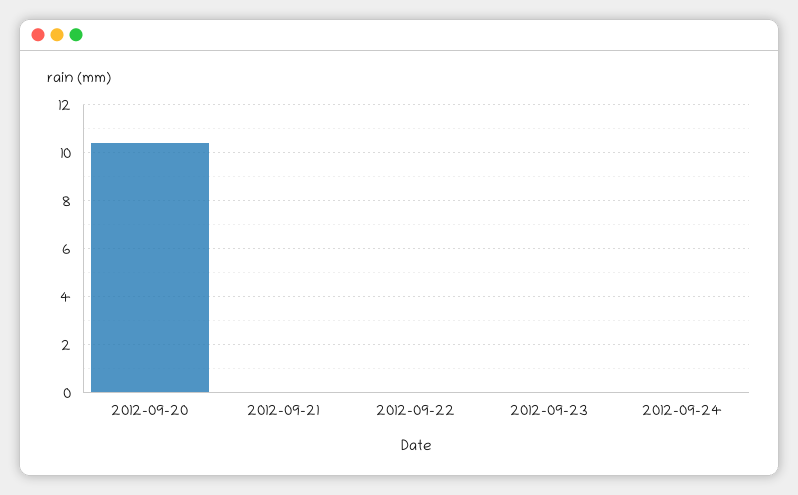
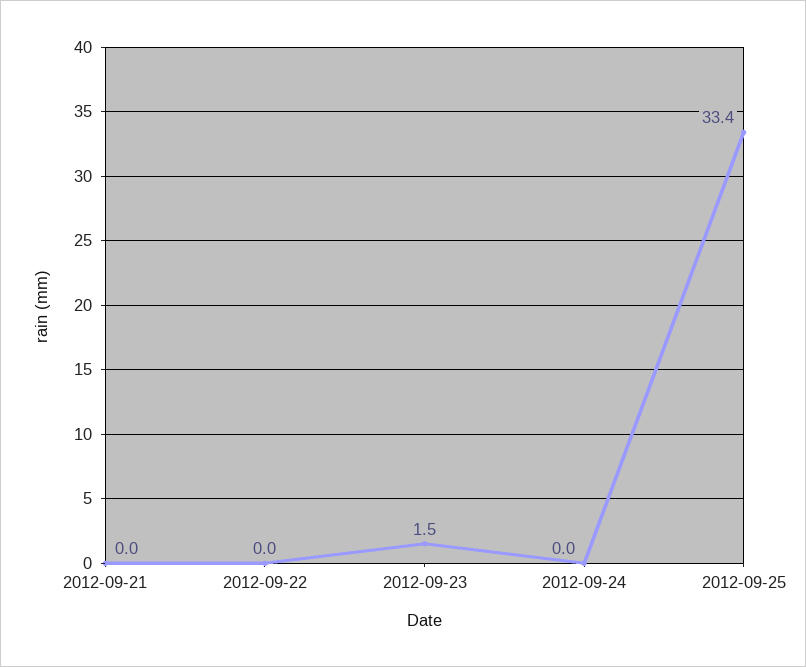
2012-09-20: 10.5 -> none
2012-09-23: 0 -> 1.5
2012-09-25: none -> 33.4

